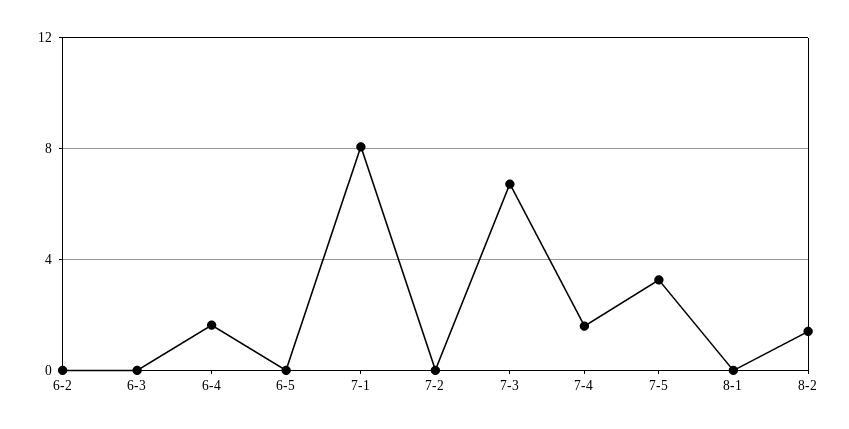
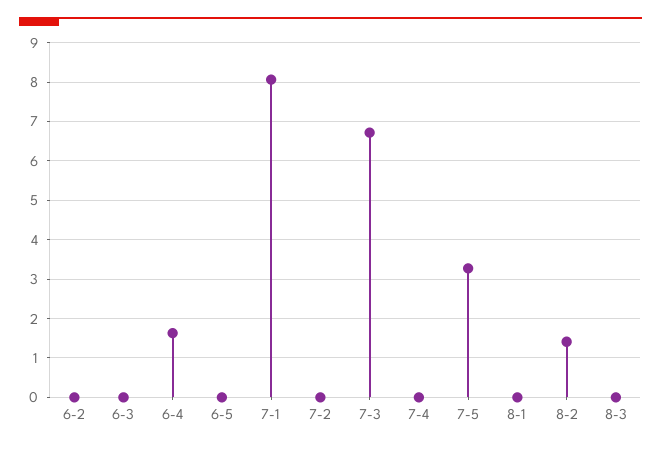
7-4: 1.5 -> 0
8-3: none -> 0

